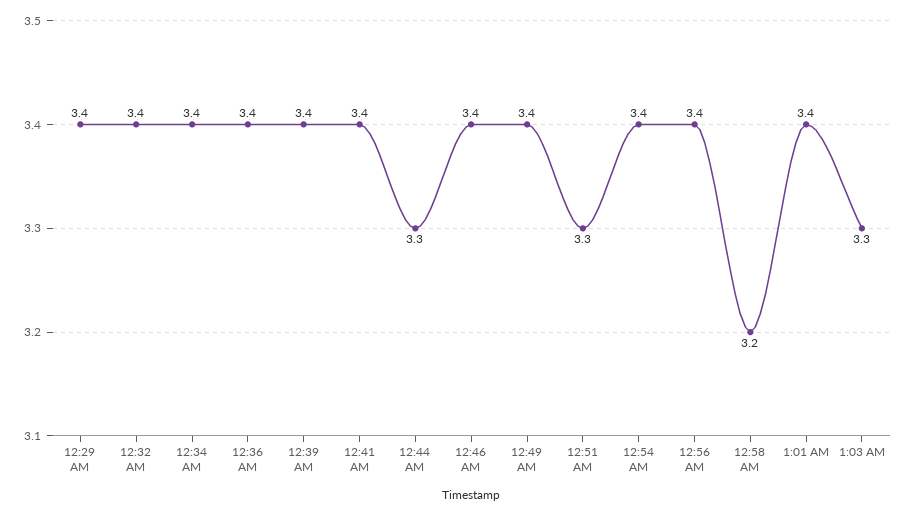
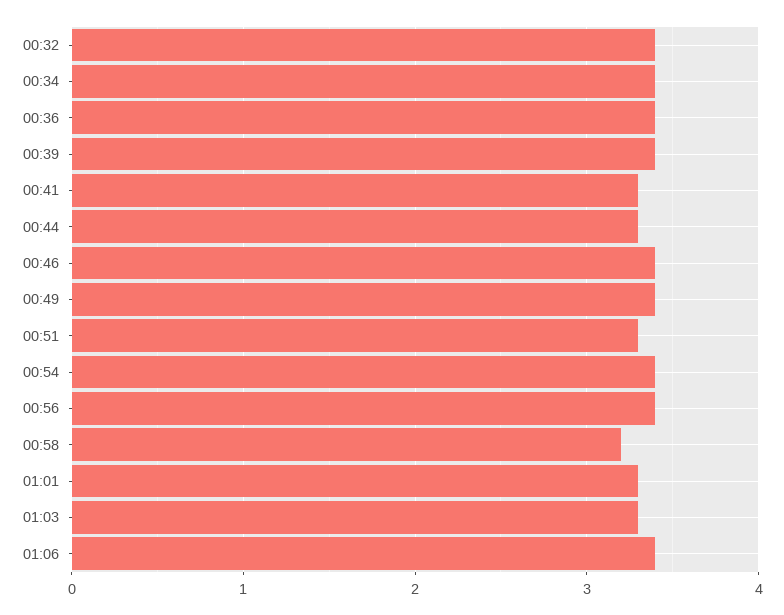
12:29 AM: 3.4 -> none
12:41 AM: 3.4 -> 3.3
1:01 AM: 3.4 -> 3.3
01:06: none -> 3.4

